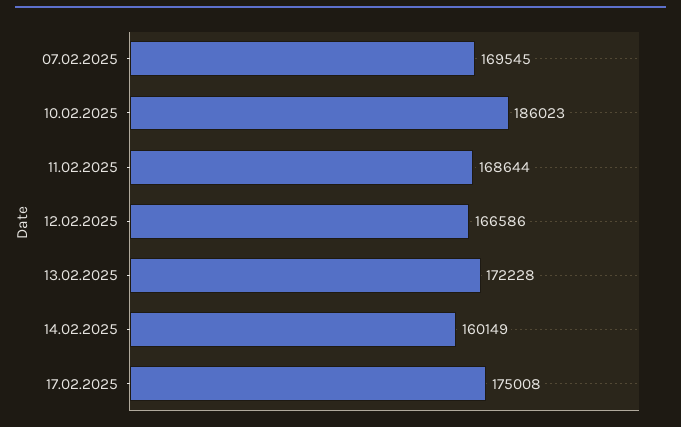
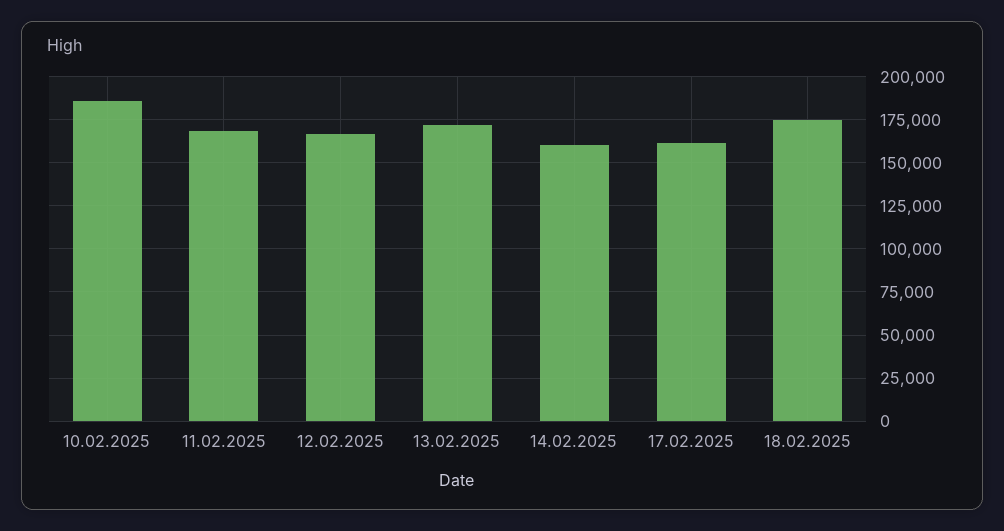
07.02.2025: 169545 -> none
17.02.2025: 175008 -> 160000
18.02.2025: none -> 175000

